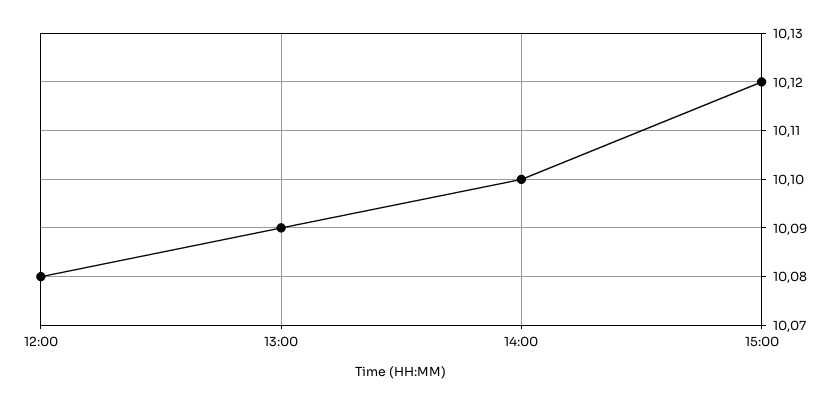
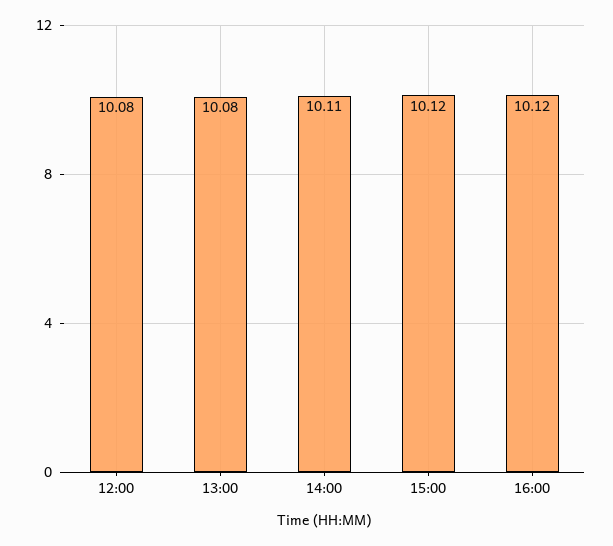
13:00: 10.09 -> 10.08
14:00: 10.1 -> 10.11
16:00: none -> 10.12

